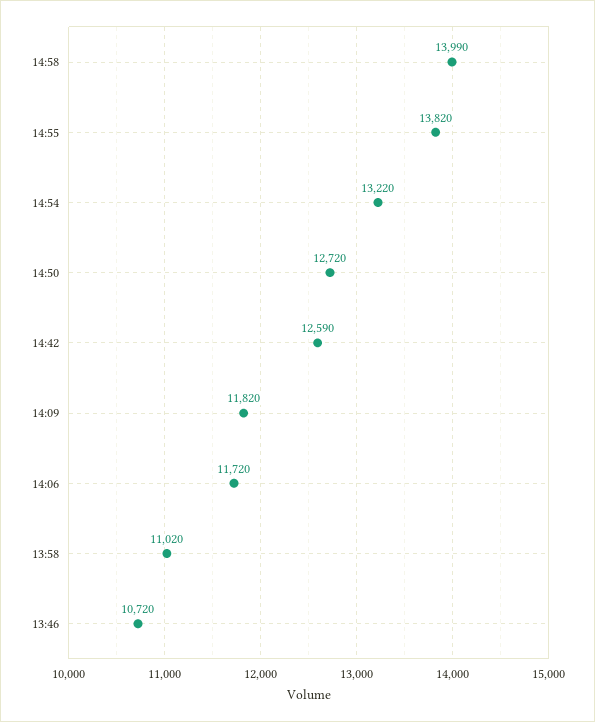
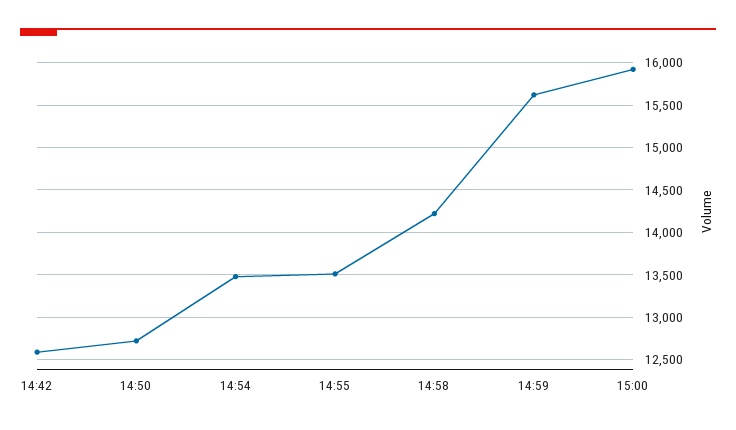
14:58: 13990 -> 14200
14:55: 13820 -> 13500
14:54: 13220 -> 13500
14:09: 11820 -> none
14:06: 11720 -> none
13:58: 11020 -> none
13:46: 10720 -> none
14:59: none -> 15600
15:00: none -> 15900

